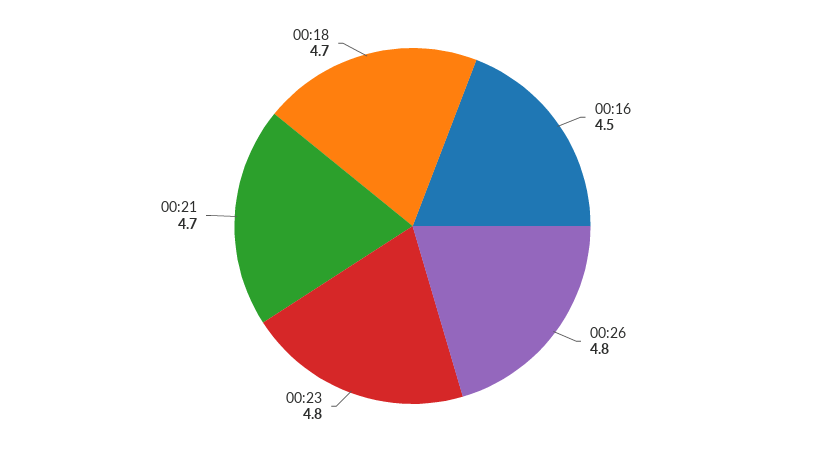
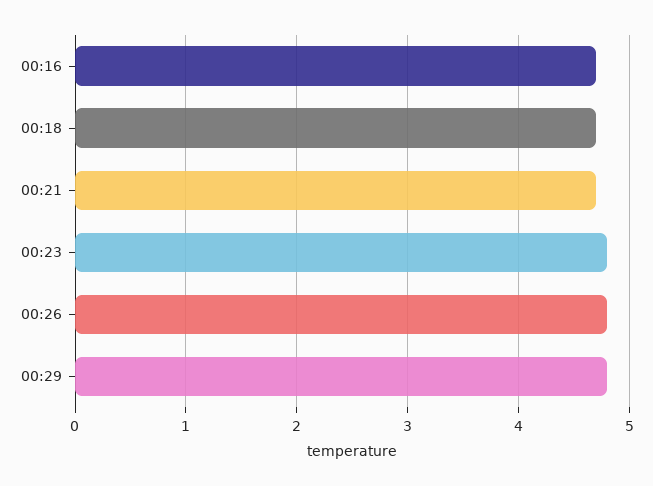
00:16: 4.5 -> 4.7
00:29: none -> 4.8

